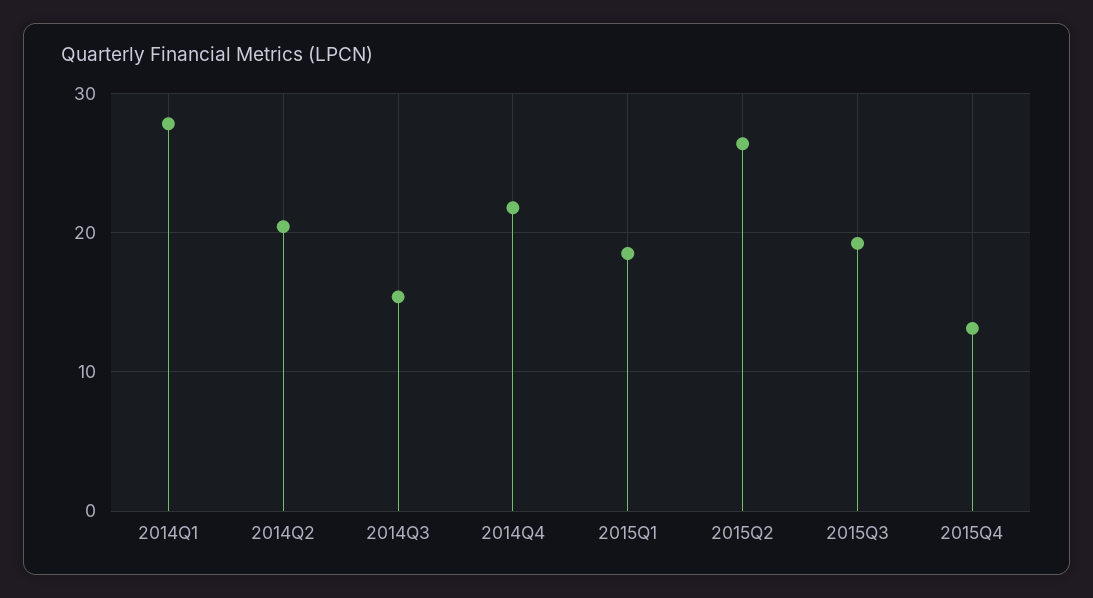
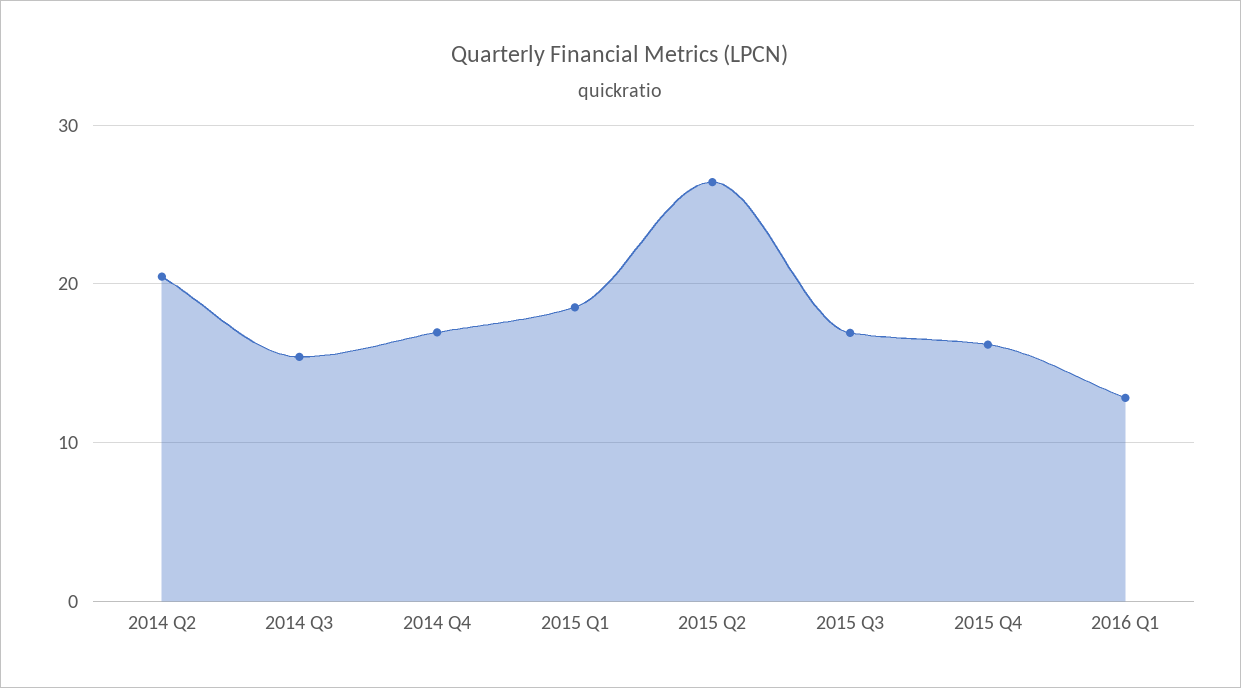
2014Q1: 28 -> none
2014Q4: 22 -> 17
2015Q3: 19 -> 17
2015Q4: 13 -> 16
2016 Q1: none -> 13

